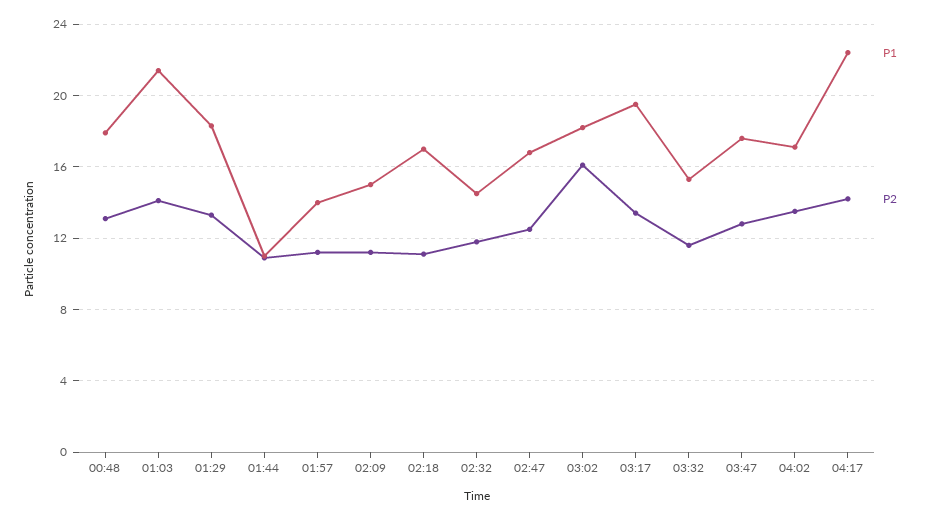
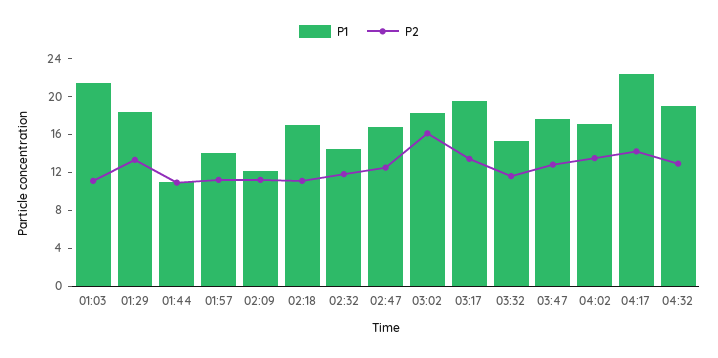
P1, 00:48: 18 -> none
P2, 00:48: 13 -> none
P2, 01:03: 14 -> 11
P1, 02:09: 15 -> 12
P1, 04:32: none -> 19
P2, 04:32: none -> 13

